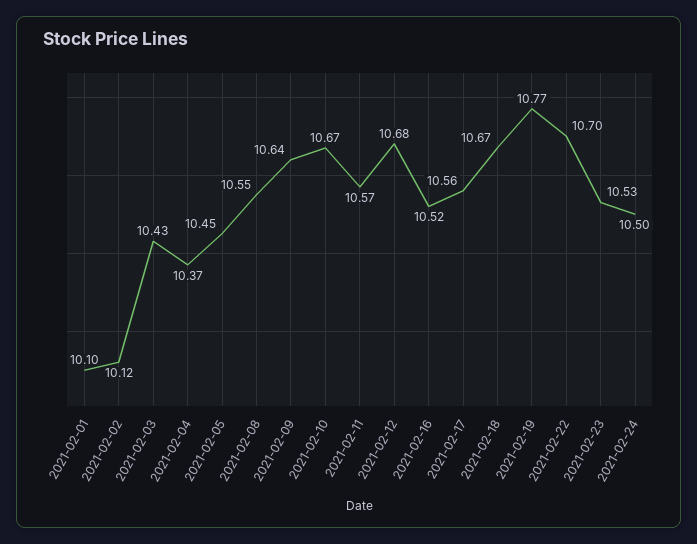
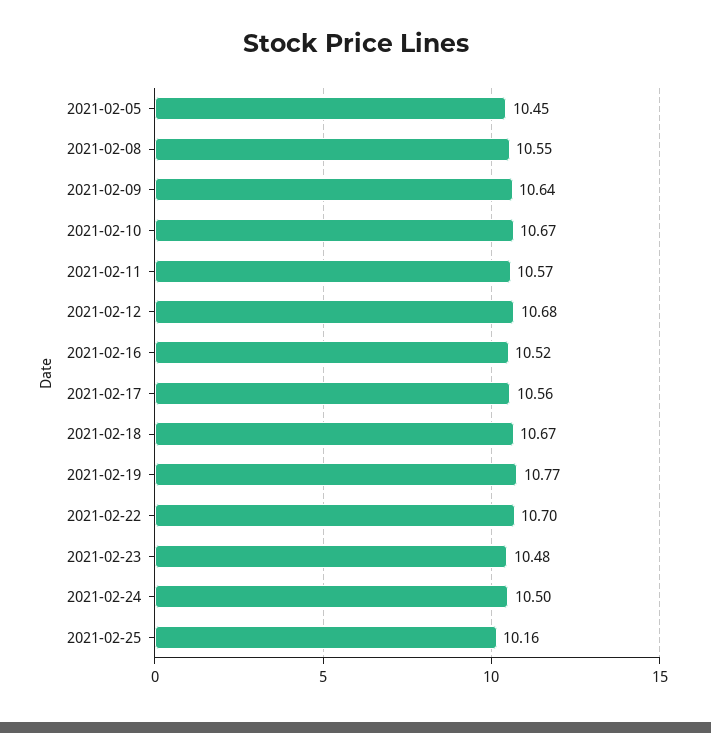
2021-02-01: 10.1 -> none
2021-02-02: 10.12 -> none
2021-02-03: 10.43 -> none
2021-02-04: 10.37 -> none
2021-02-23: 10.53 -> 10.48
2021-02-25: none -> 10.16

